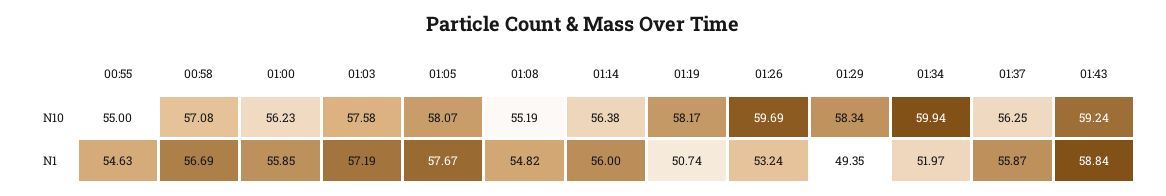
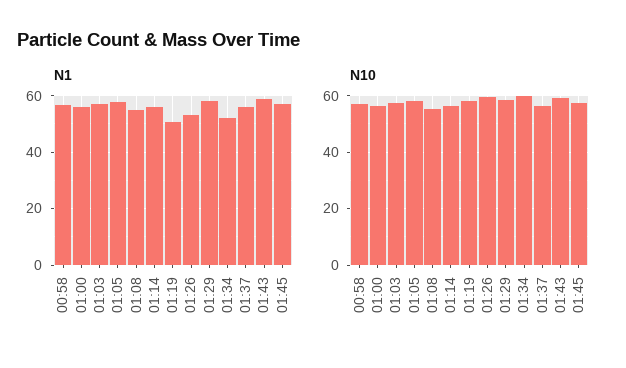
N10, 00:55: 55 -> none
N1, 00:55: 54.63 -> none
N1, 01:29: 49.35 -> 57.5
N1, 01:45: none -> 57.5
N10, 01:45: none -> 57.5

